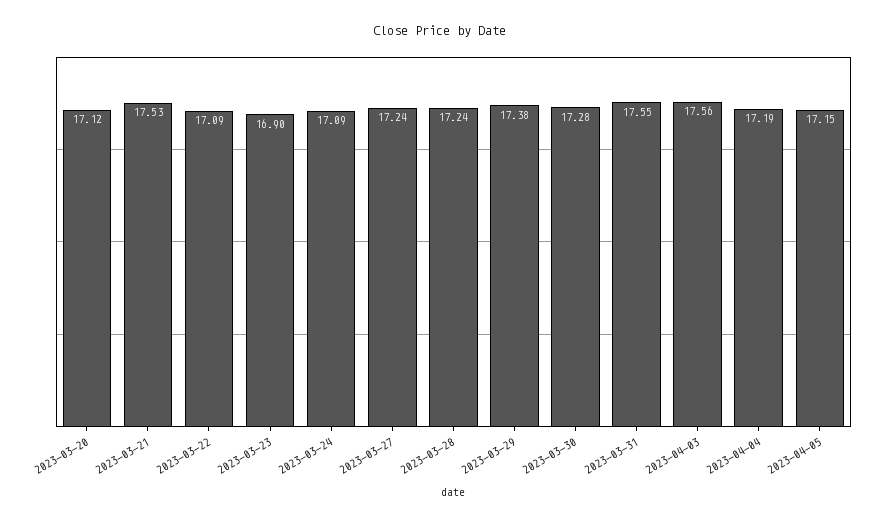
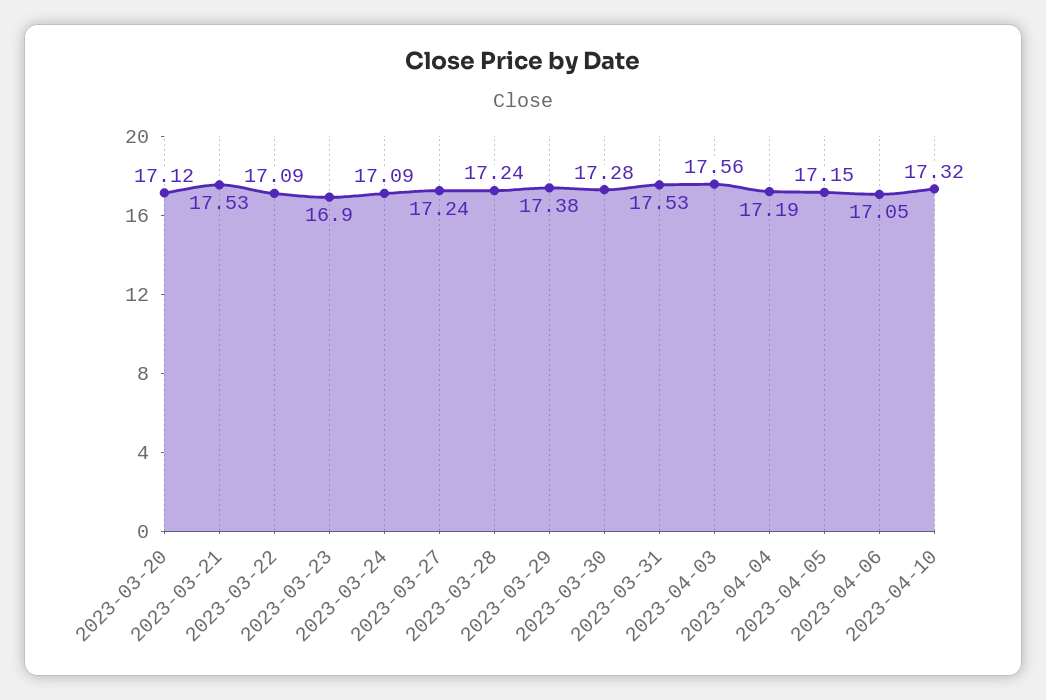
2023-03-31: 17.55 -> 17.53
2023-04-06: none -> 17.05
2023-04-10: none -> 17.32

